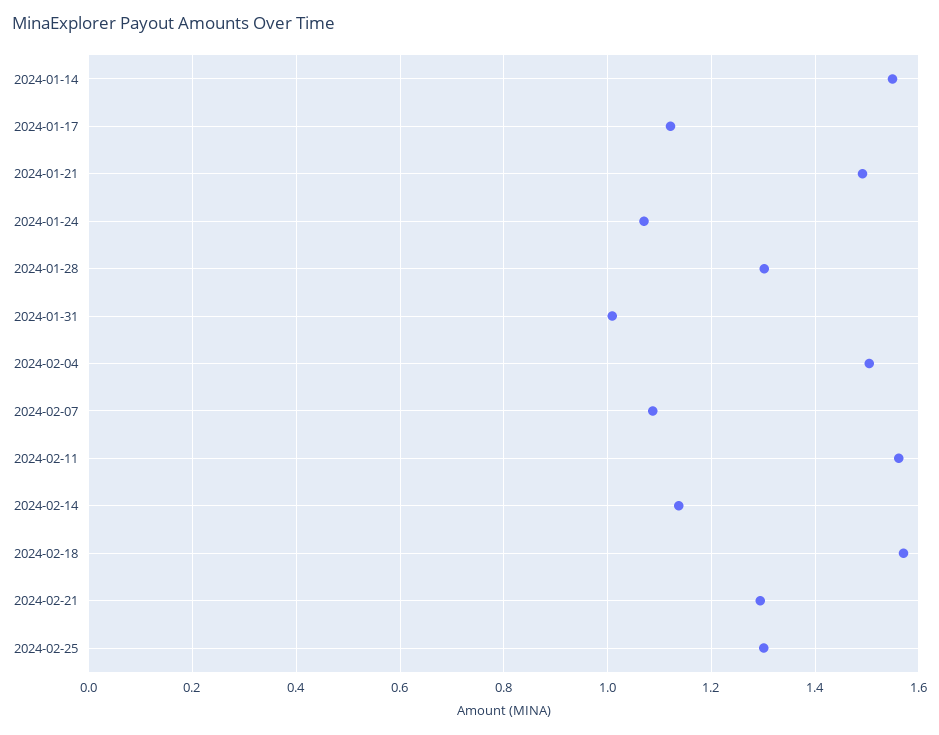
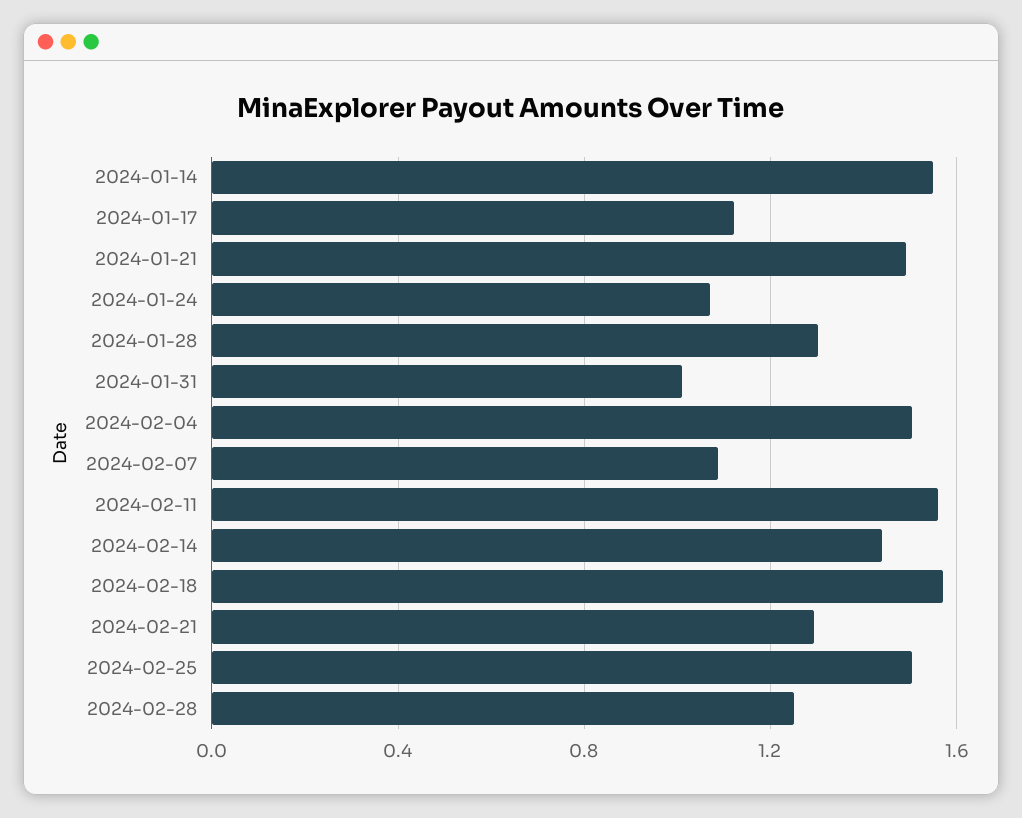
2024-02-14: 1.14 -> 1.45
2024-02-25: 1.3 -> 1.5
2024-02-28: none -> 1.25

